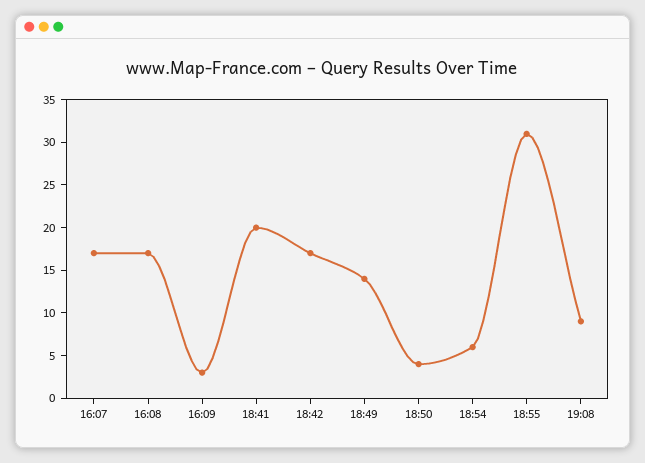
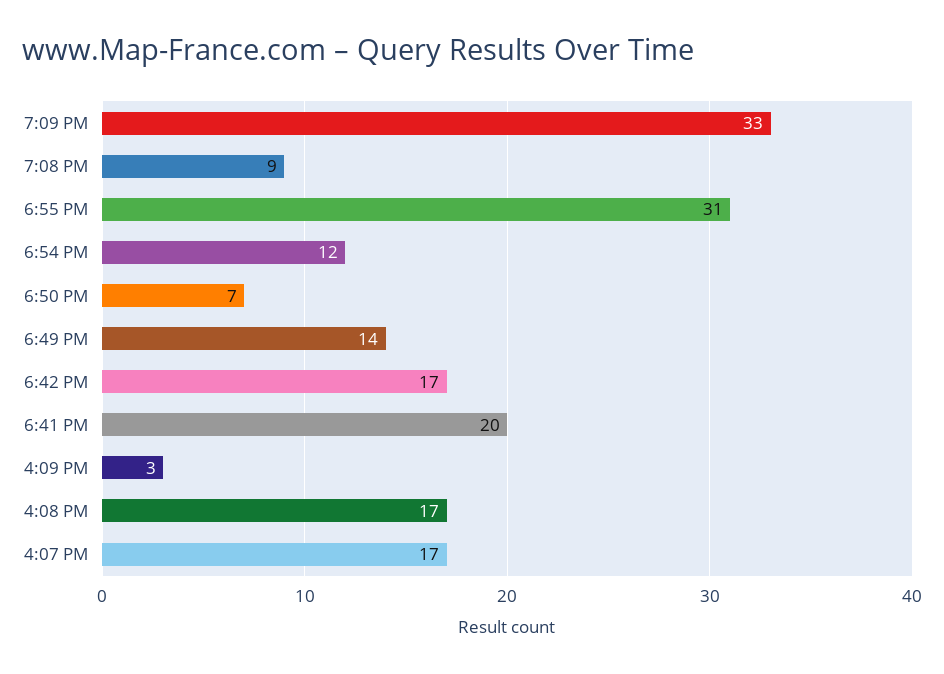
18:50: 4 -> 7
18:54: 6 -> 12
7:09 PM: none -> 33

